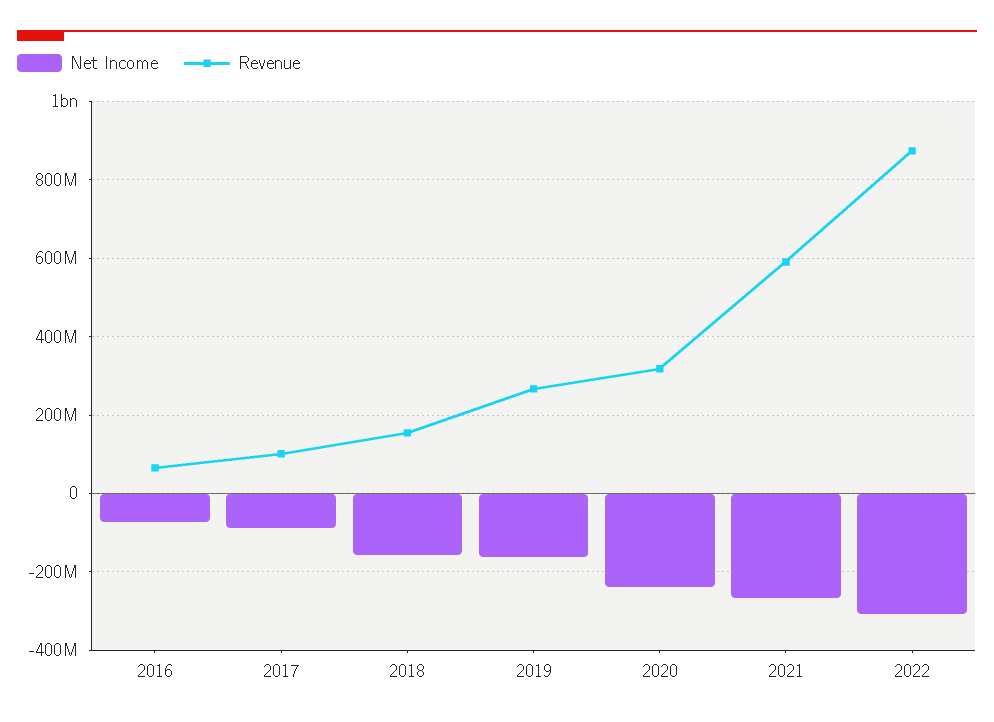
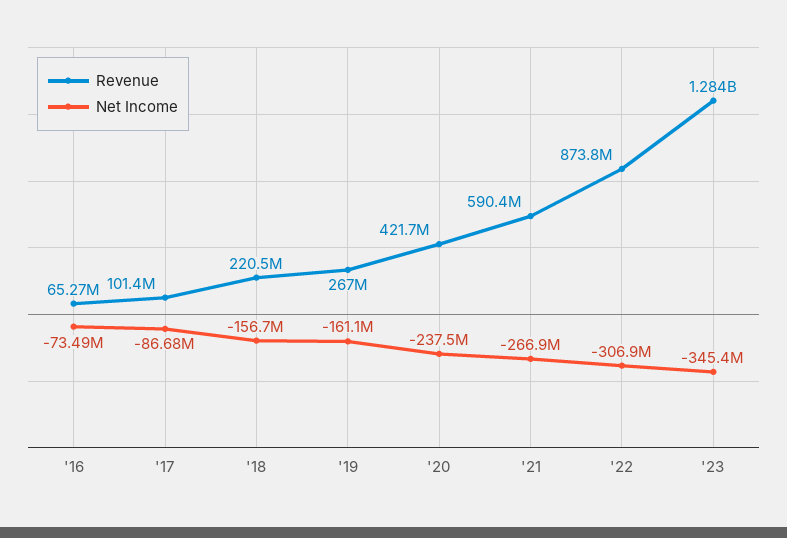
Revenue, 2018: 160000000 -> 220500000
Revenue, 2020: 320000000 -> 421700000
Revenue, '23: none -> 1284000000
Net Income, '23: none -> -345400000

